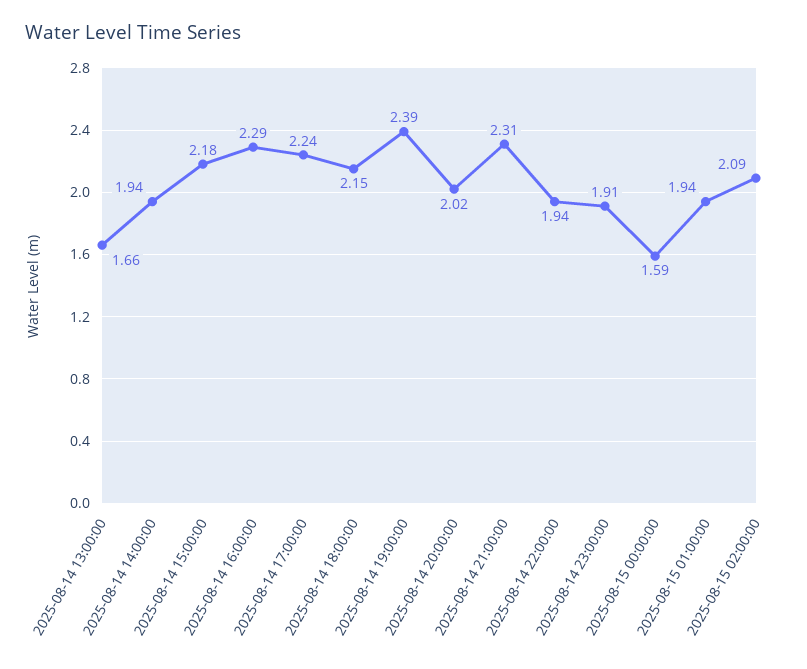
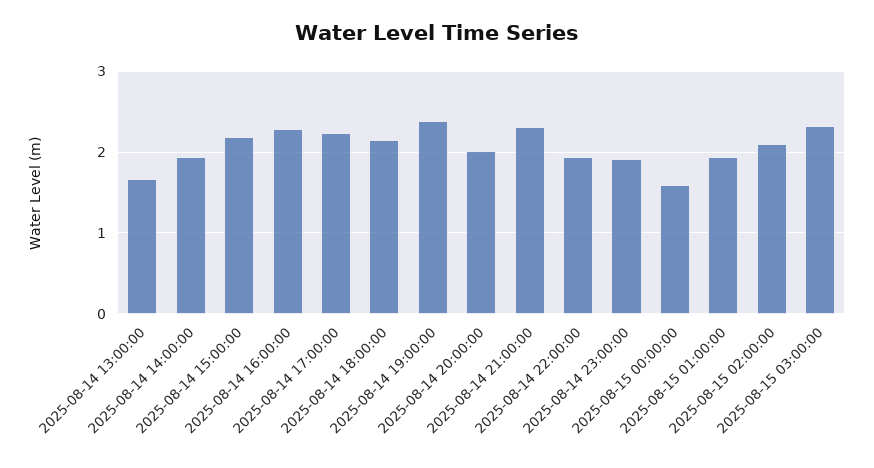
2025-08-15 03:00:00: none -> 2.3

